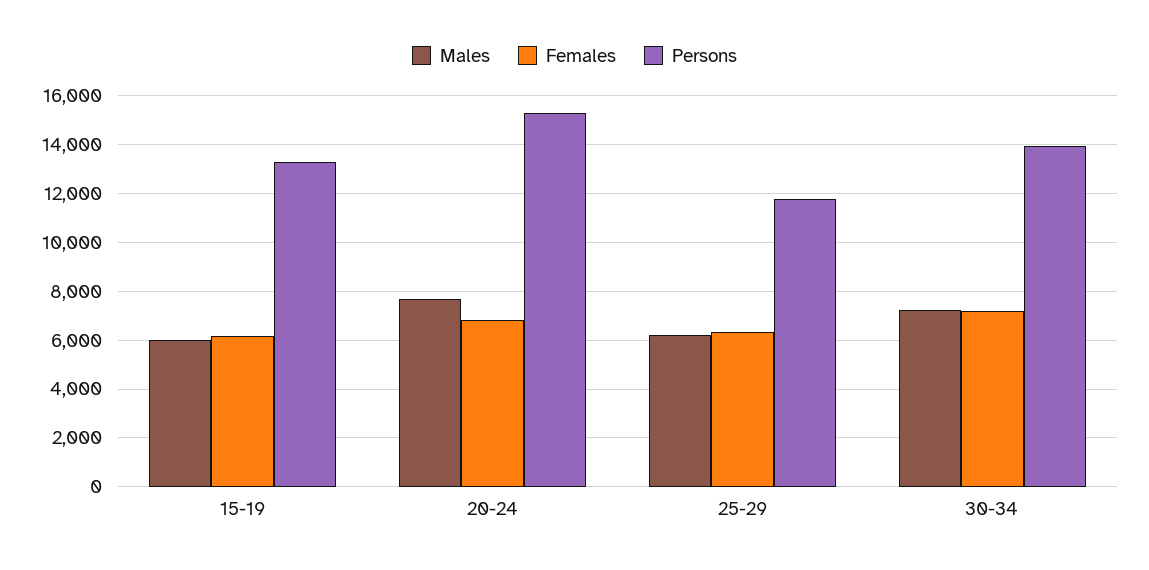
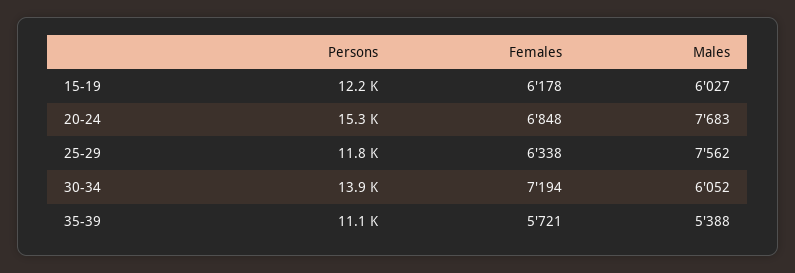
Persons, 15-19: 13250 -> 12200
Males, 25-29: 6250 -> 7562
Males, 30-34: 7250 -> 6052
Persons, 35-39: none -> 11100
Females, 35-39: none -> 5721
Males, 35-39: none -> 5388

